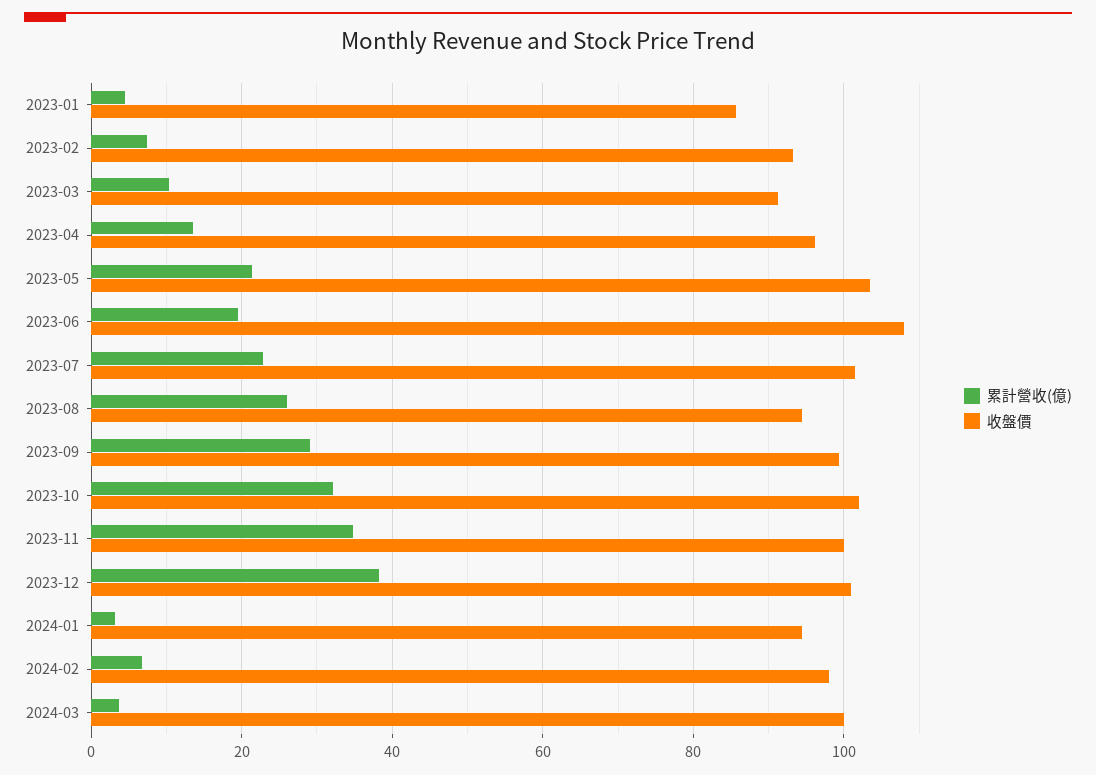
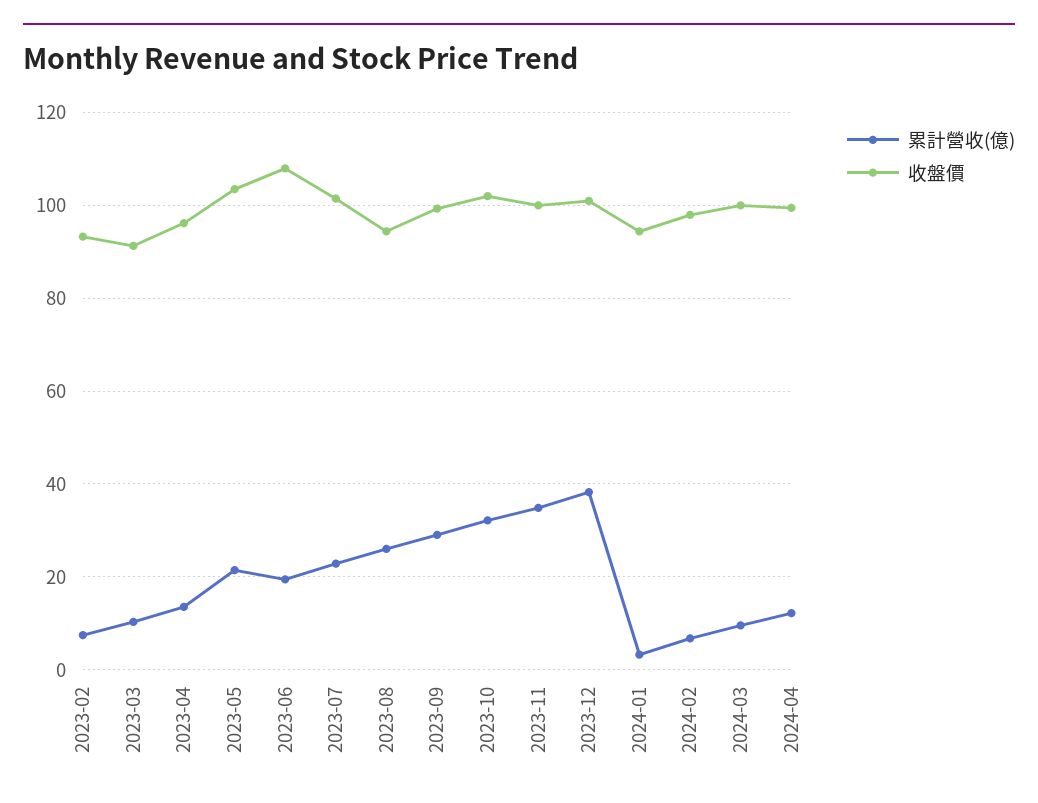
累計營收(億), 2023-01: 4 -> none
收盤價, 2023-01: 86 -> none
累計營收(億), 2024-03: 4 -> 10
累計營收(億), 2024-04: none -> 12
收盤價, 2024-04: none -> 100

